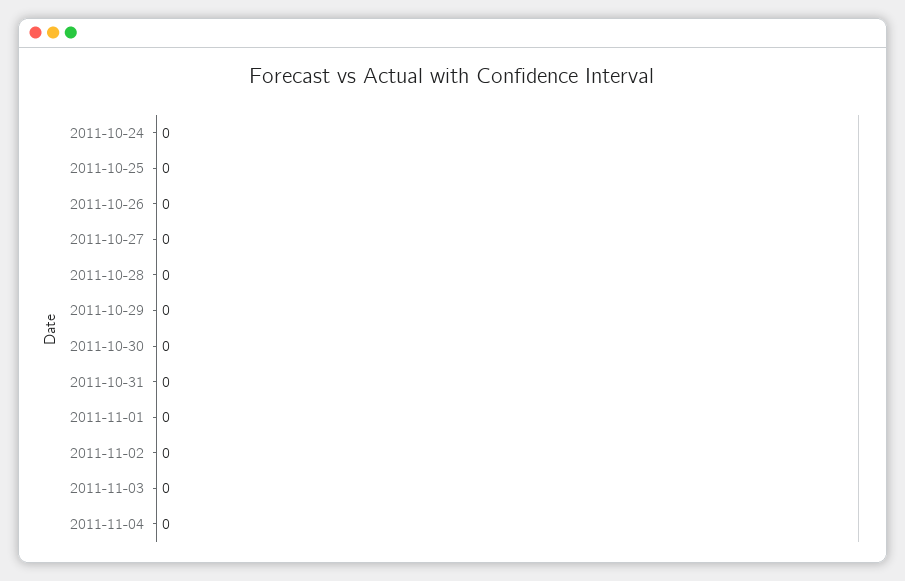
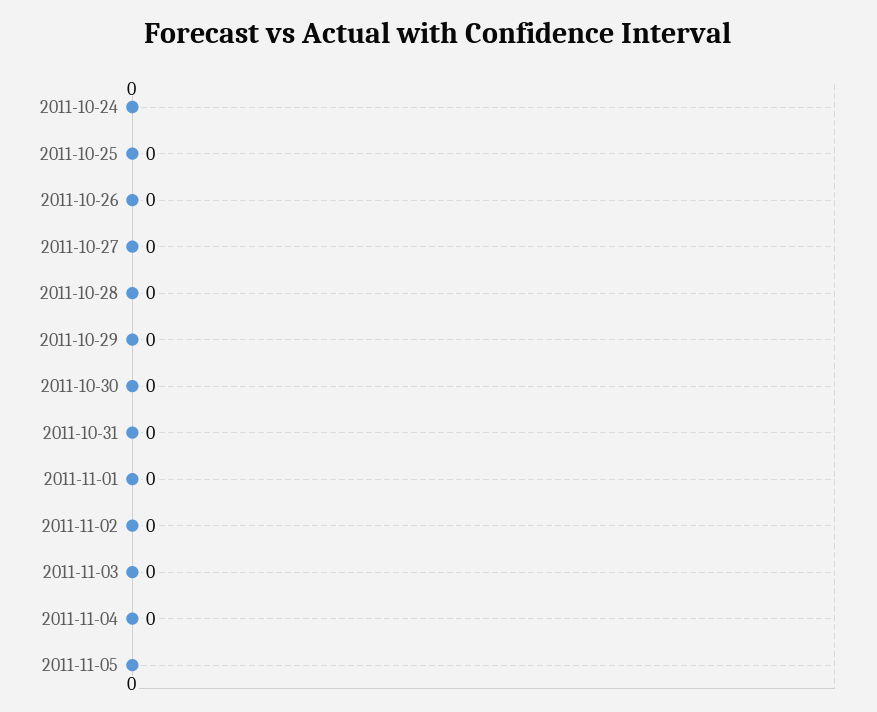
2011-11-05: none -> 0

